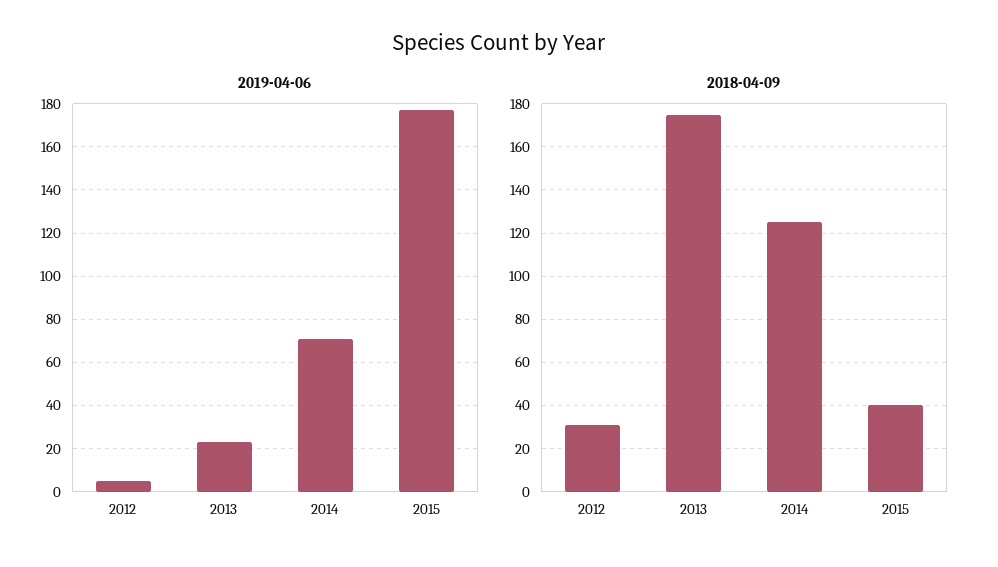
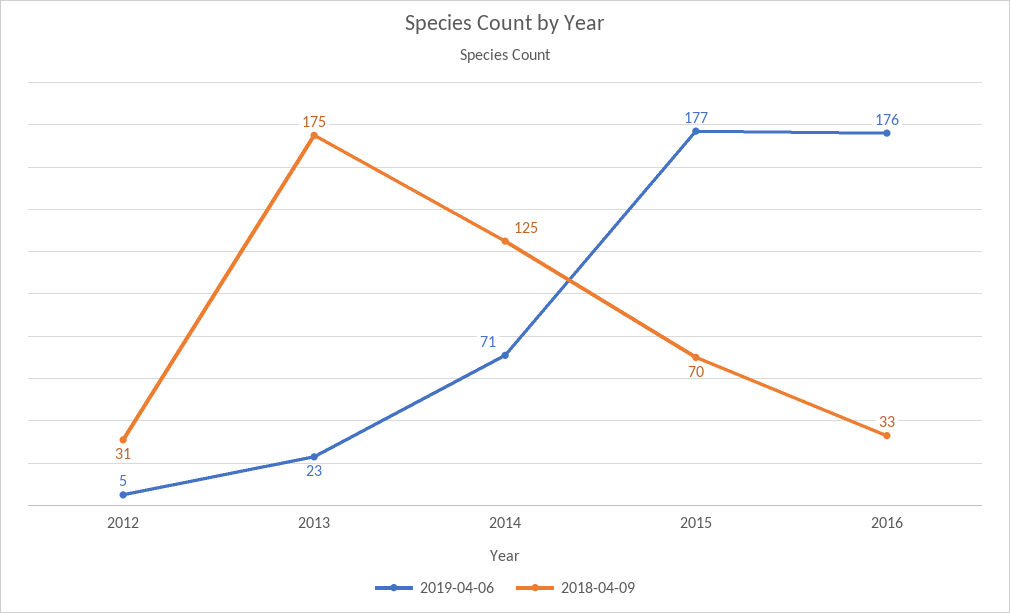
2018-04-09, 2015: 40 -> 70
2019-04-06, 2016: none -> 176
2018-04-09, 2016: none -> 33

